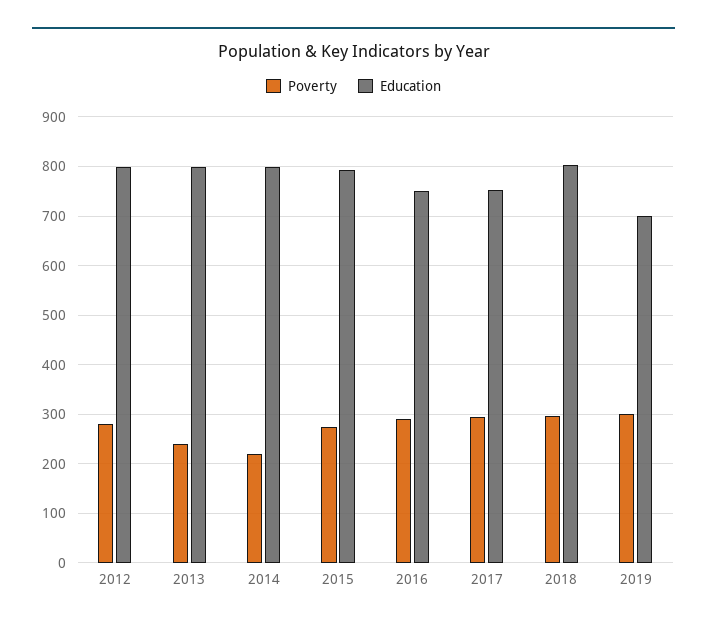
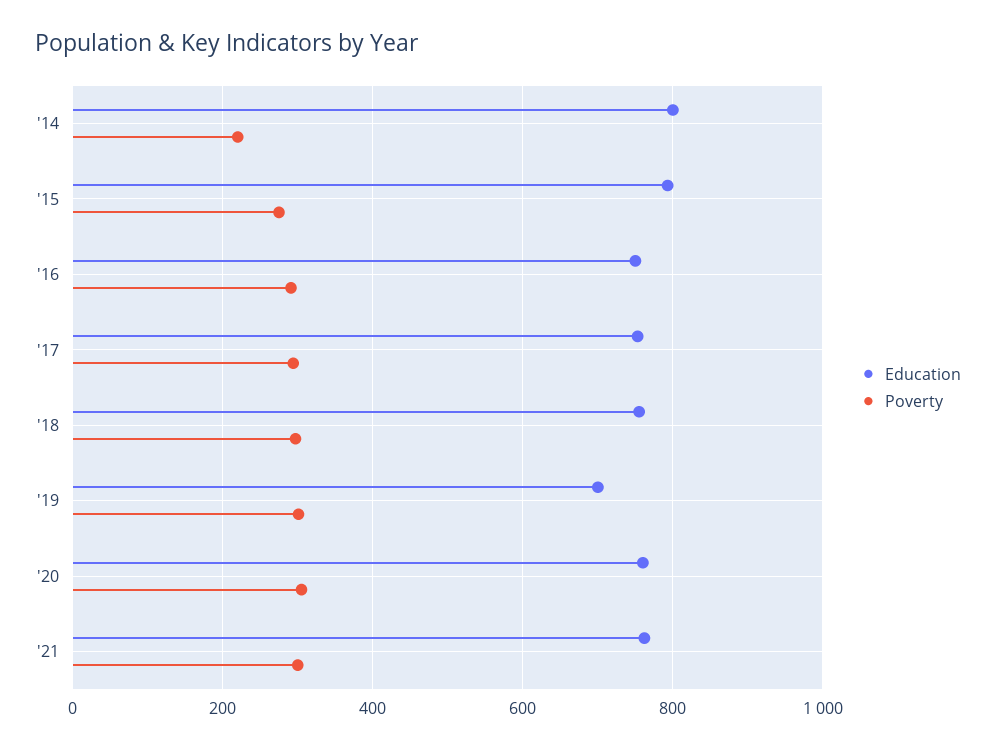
Poverty, 2012: 280 -> none
Education, 2012: 800 -> none
Poverty, 2013: 240 -> none
Education, 2013: 800 -> none
Education, 2018: 800 -> 760
Education, '20: none -> 760
Poverty, '20: none -> 300
Education, '21: none -> 760
Poverty, '21: none -> 300

